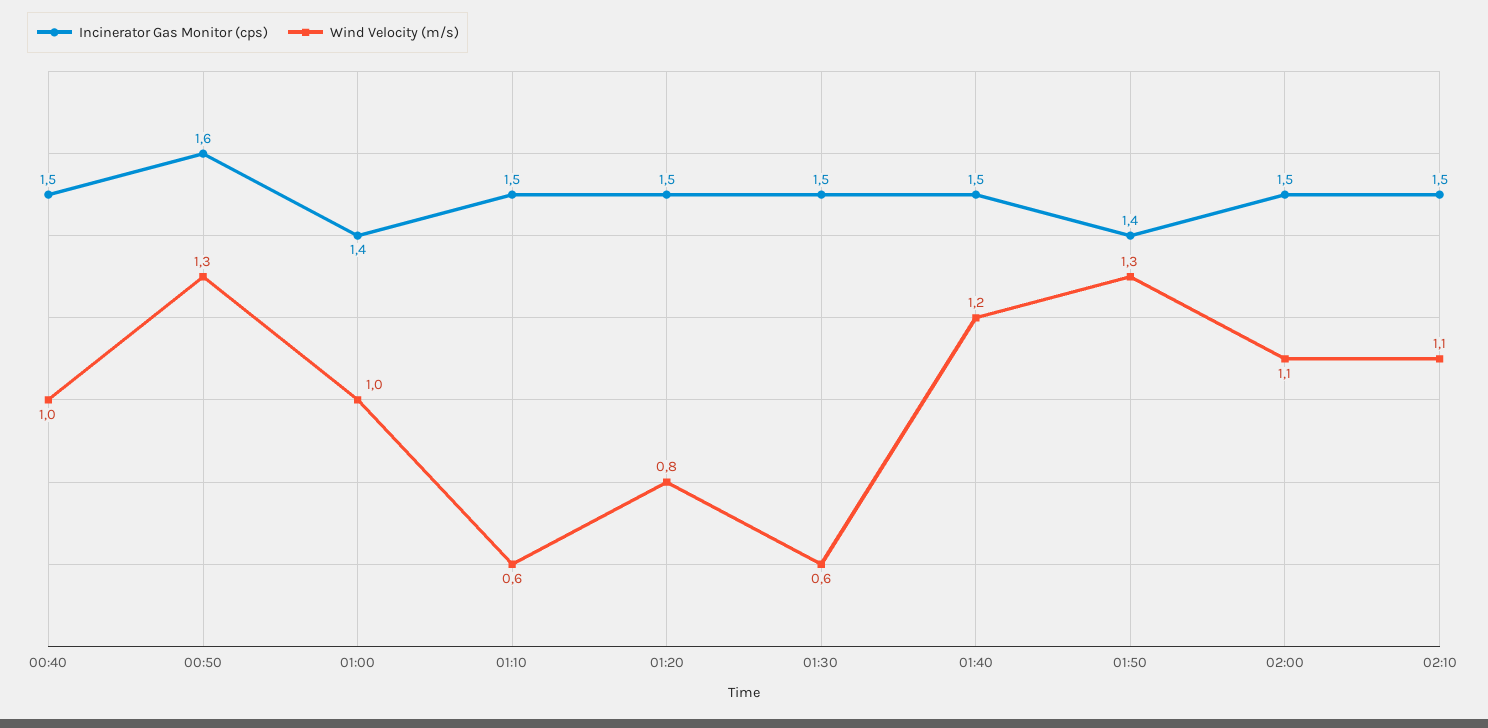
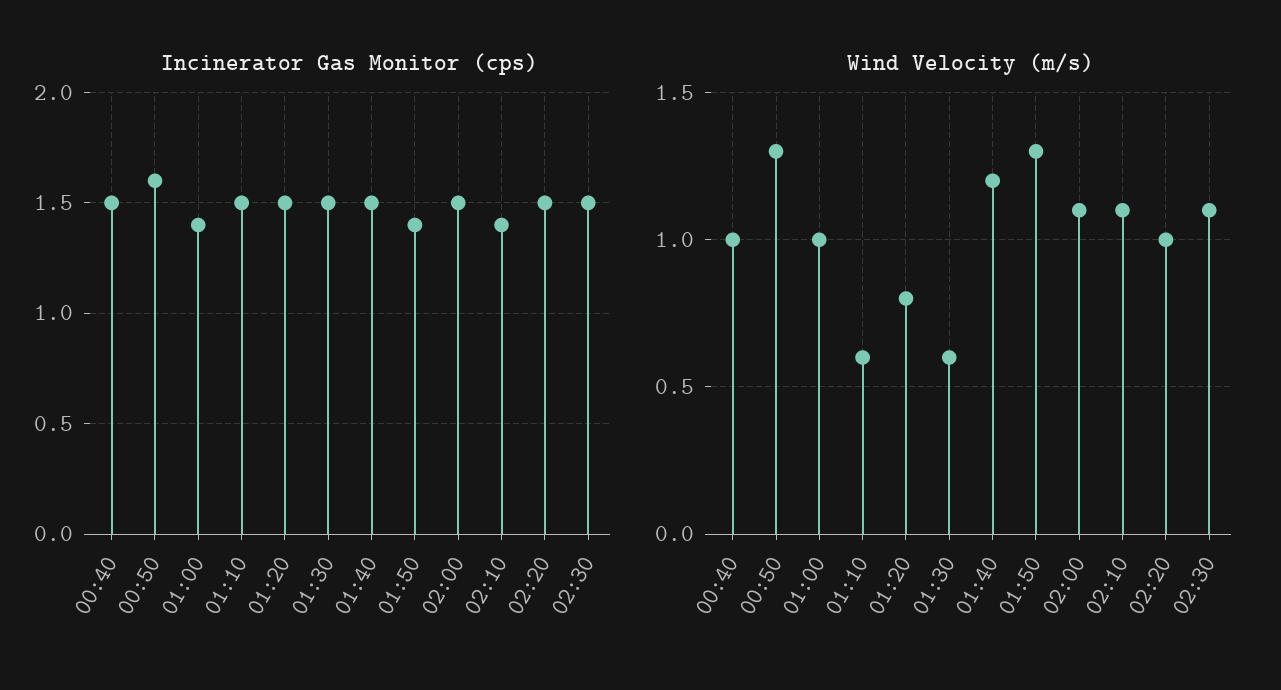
Incinerator Gas Monitor (cps), 02:10: 1.5 -> 1.4
Incinerator Gas Monitor (cps), 02:20: none -> 1.5
Incinerator Gas Monitor (cps), 02:30: none -> 1.5
Wind Velocity (m/s), 02:20: none -> 1
Wind Velocity (m/s), 02:30: none -> 1.1

